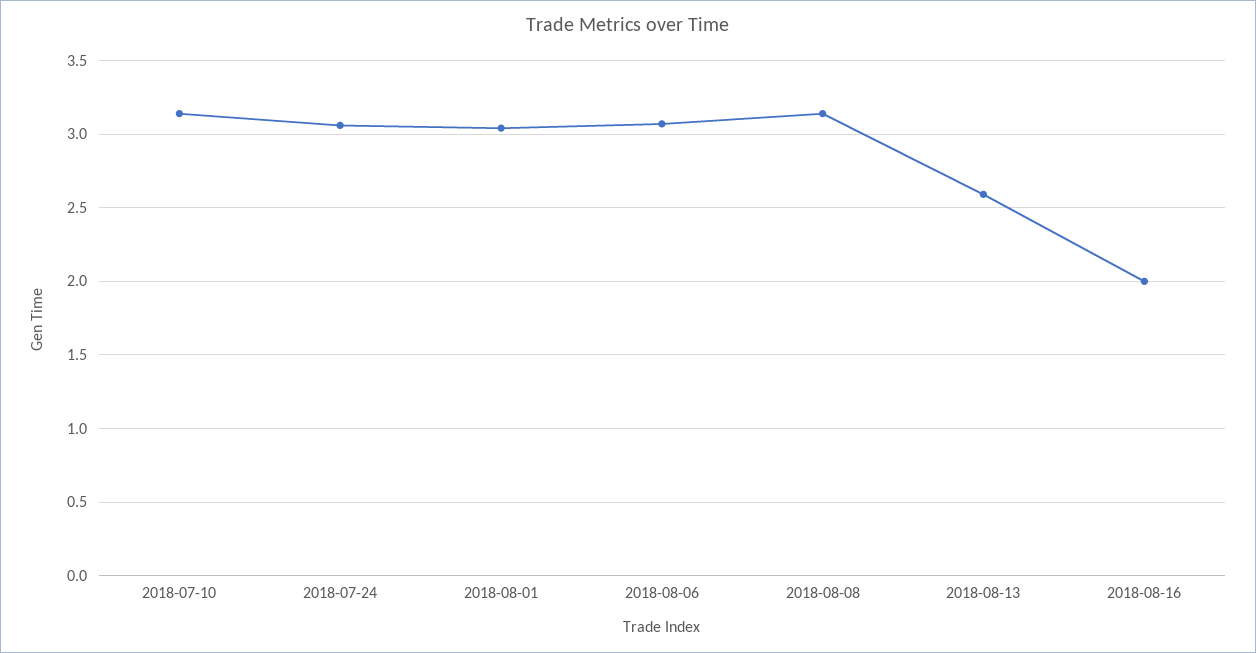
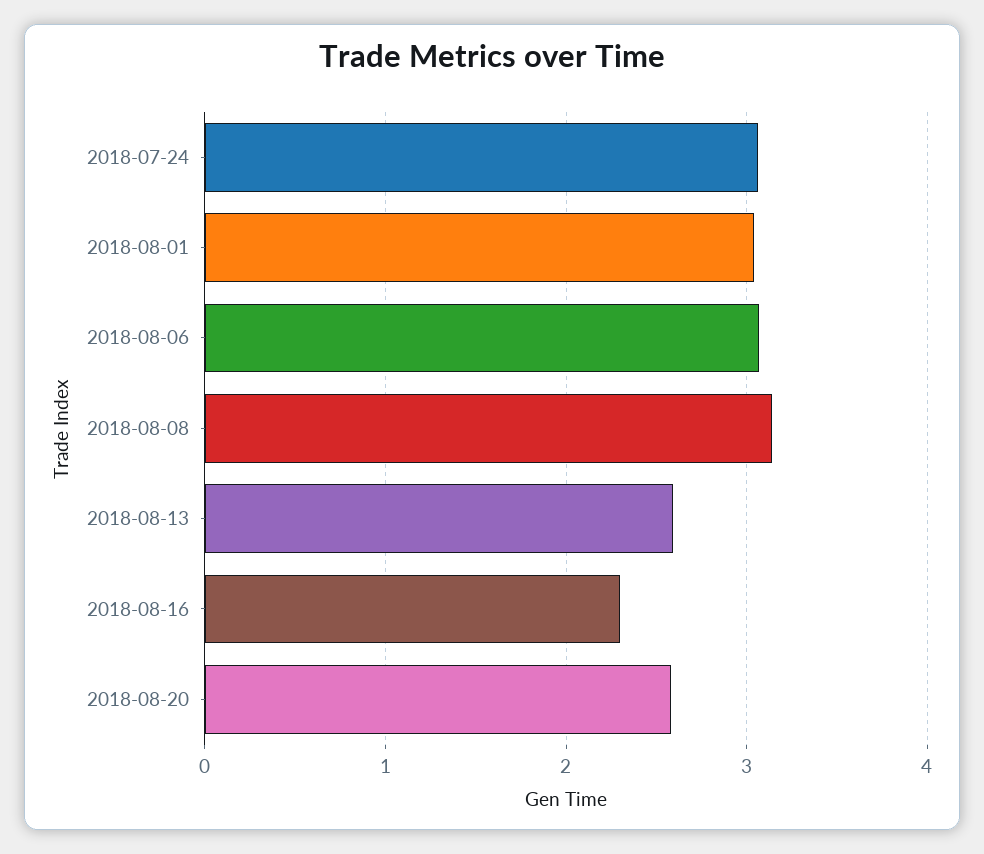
2018-07-10: 3.15 -> none
2018-08-16: 2 -> 2.3
2018-08-20: none -> 2.6

